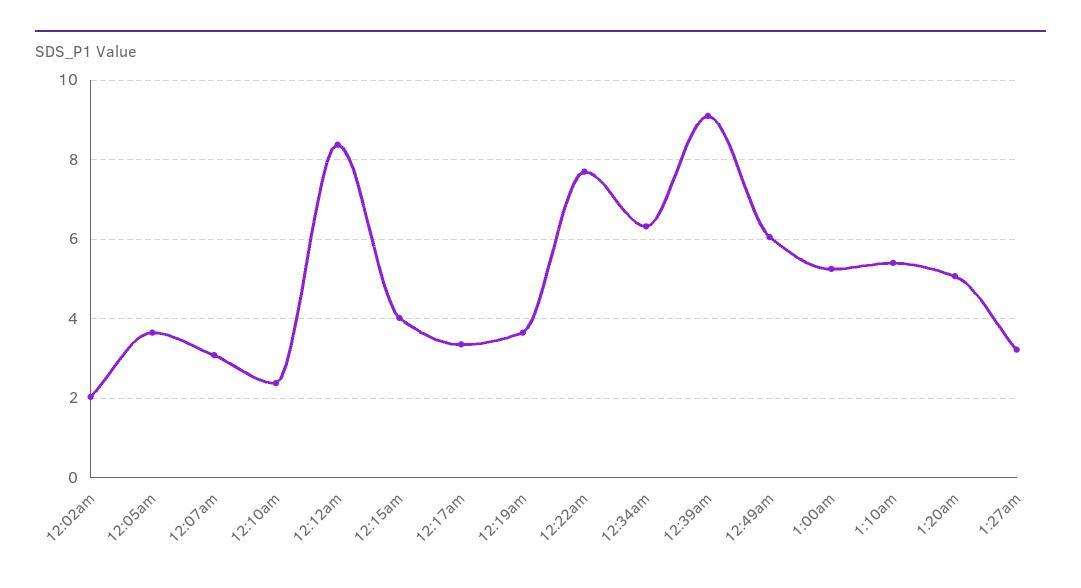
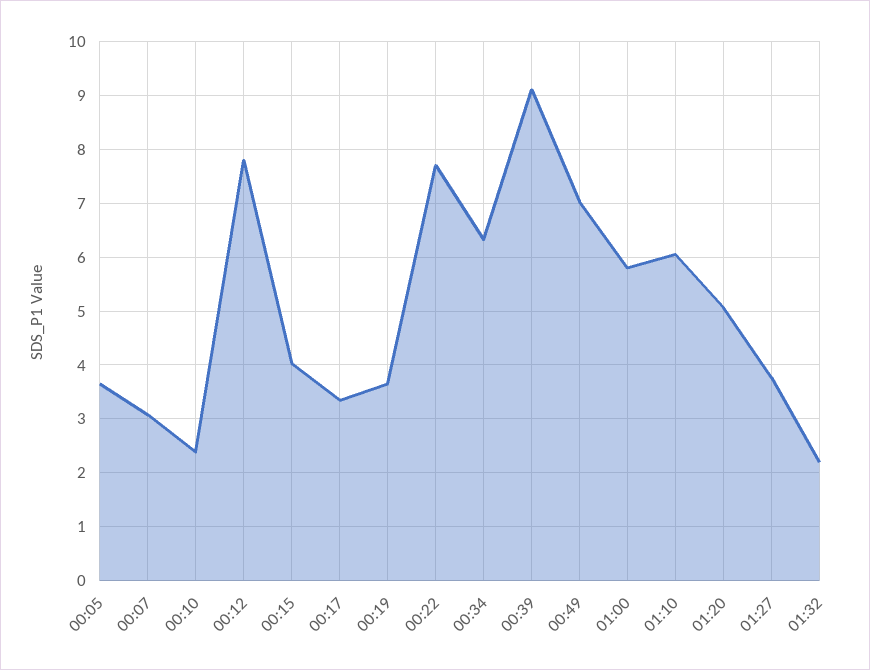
12:02am: 2 -> none
12:12am: 8.4 -> 7.8
12:49am: 6 -> 7
1:00am: 5.2 -> 5.8
1:10am: 5.4 -> 6
1:27am: 3.2 -> 3.8
01:32: none -> 2.2

